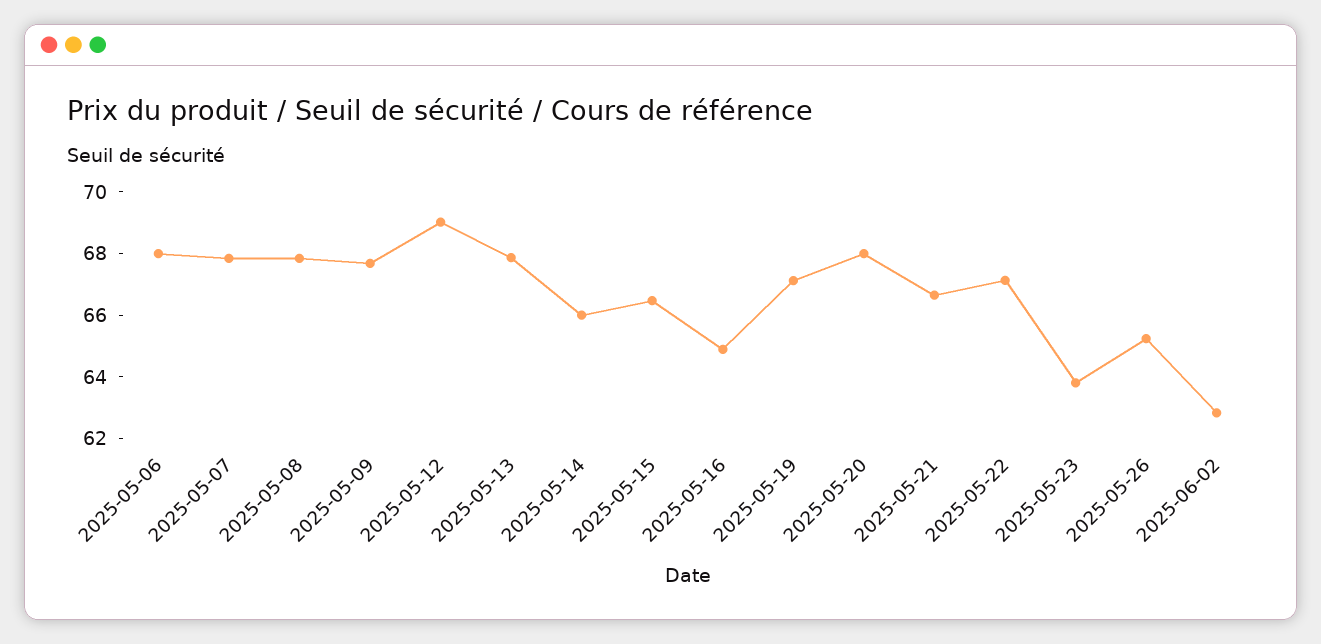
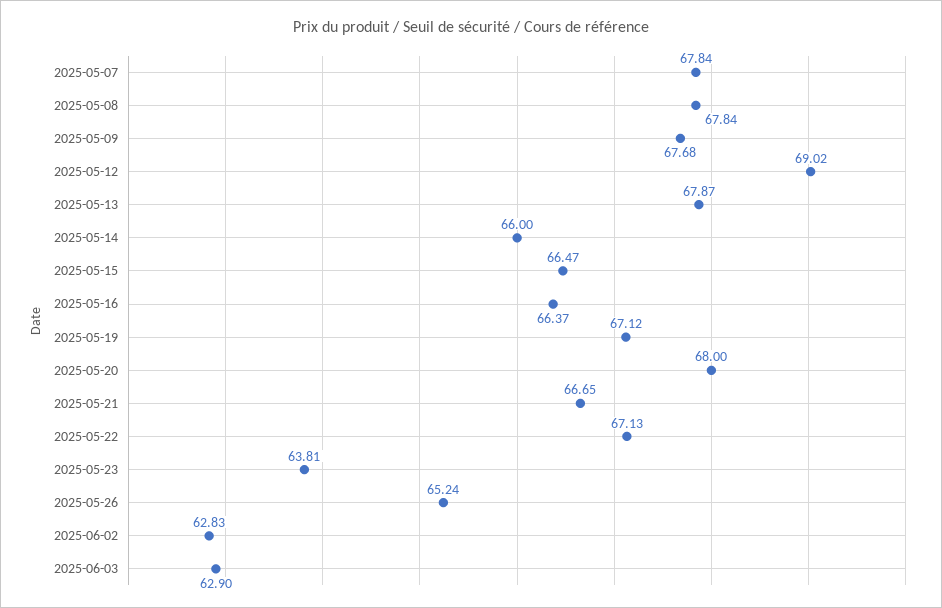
2025-05-06: 68 -> none
2025-05-16: 65 -> 66.37
2025-06-03: none -> 62.9

